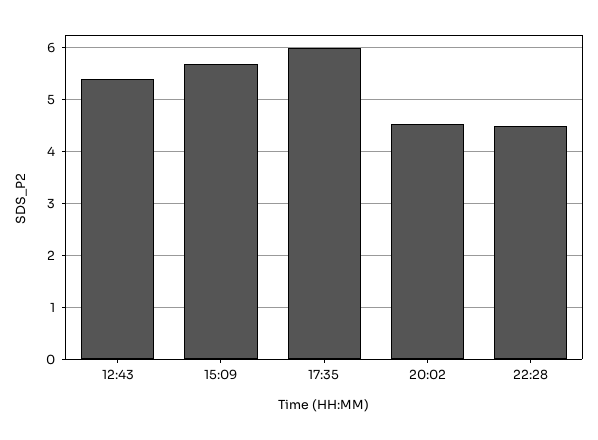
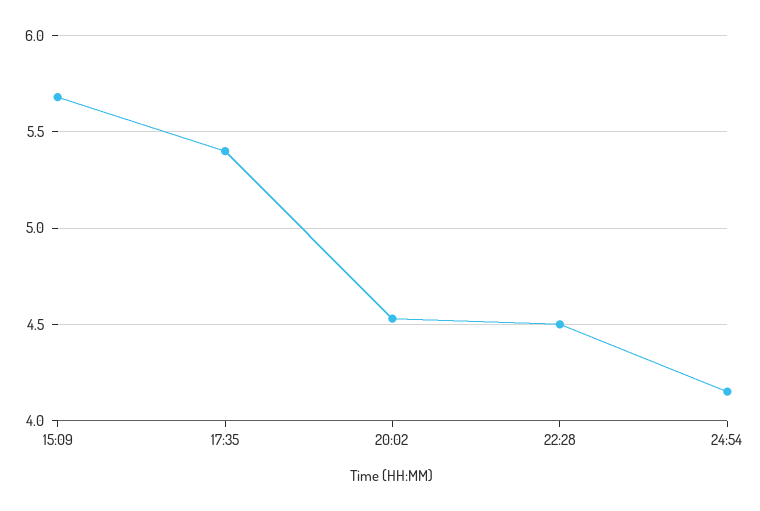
12:43: 5.4 -> none
17:35: 6 -> 5.4
24:54: none -> 4.15

